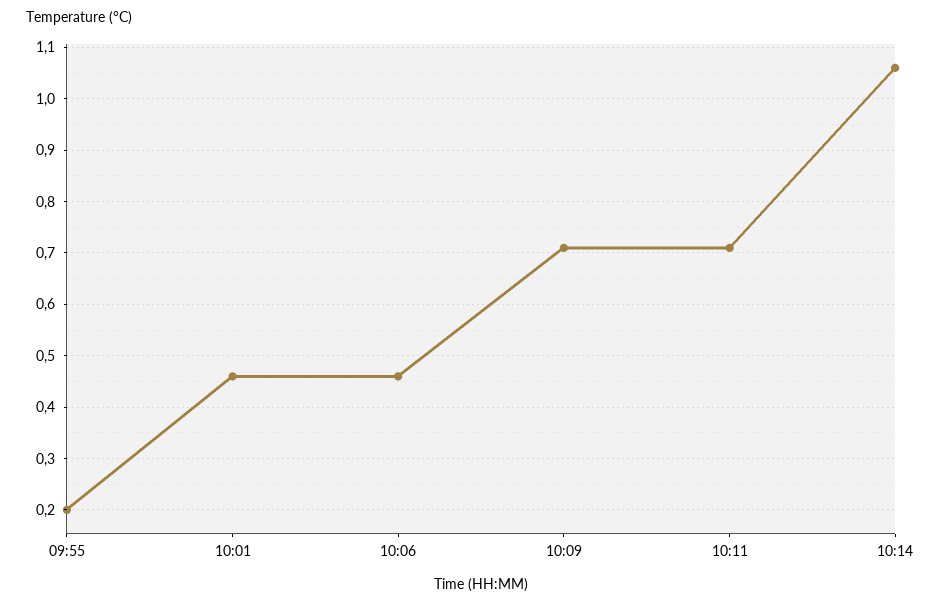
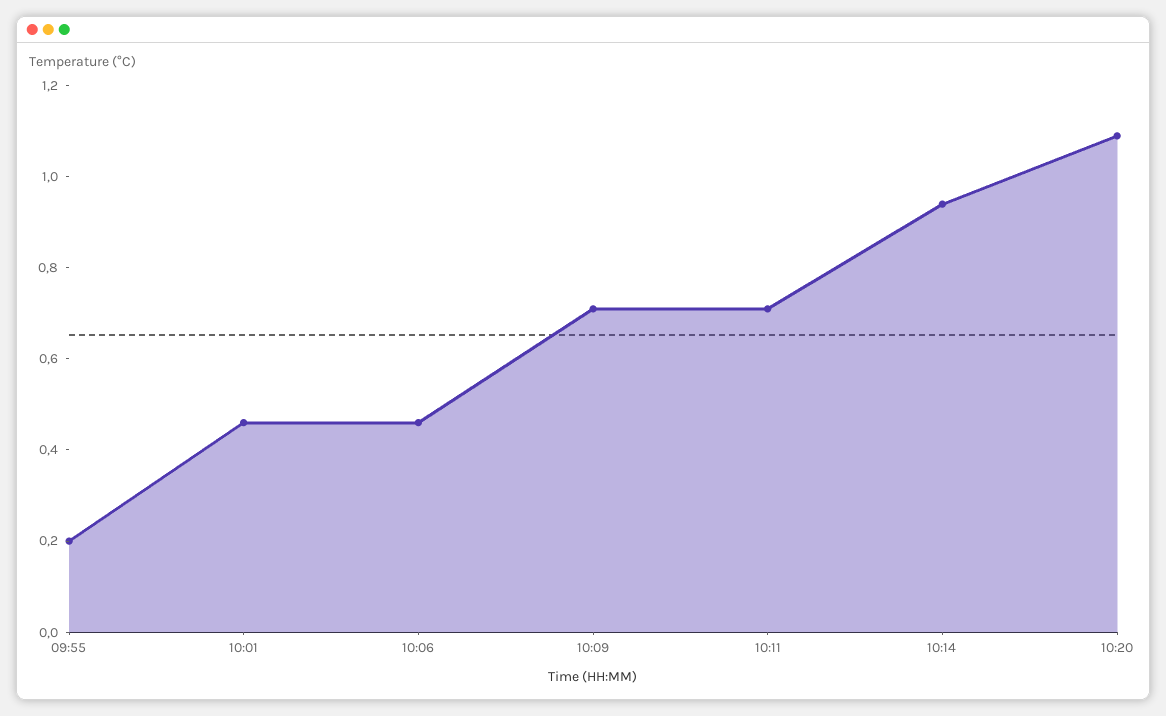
10:14: 1.05 -> 0.95
10:20: none -> 1.1

